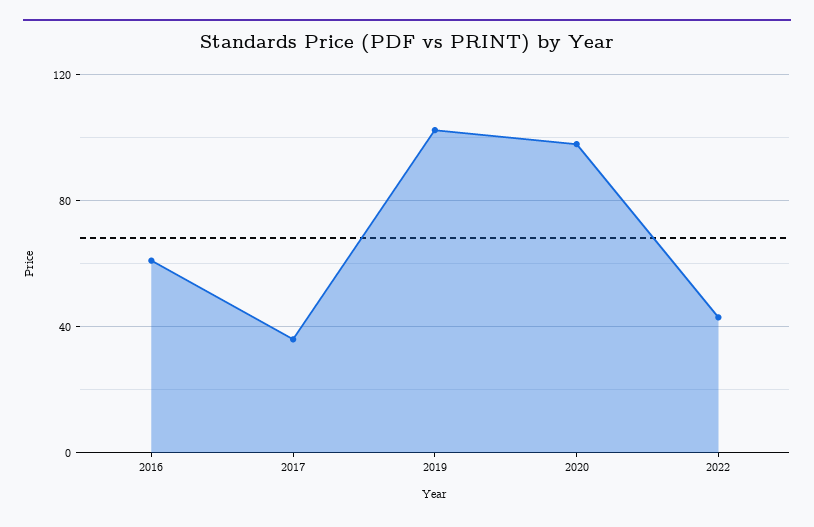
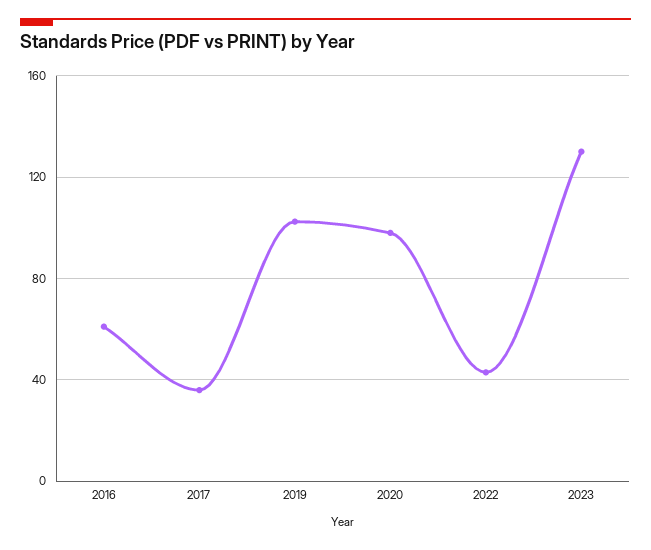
2023: none -> 130

